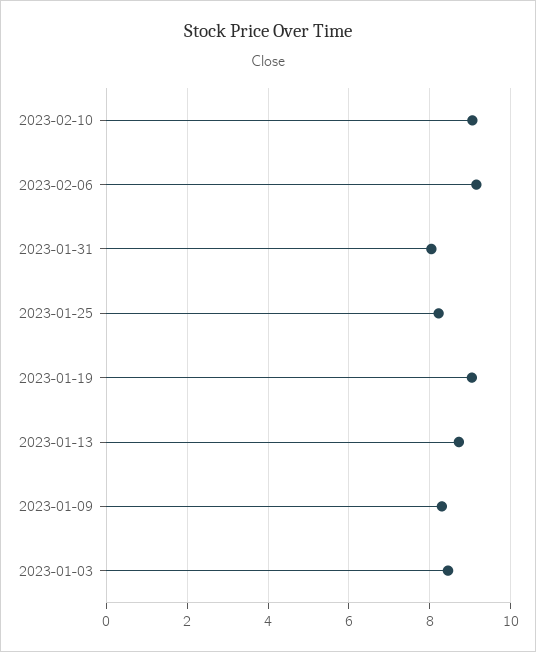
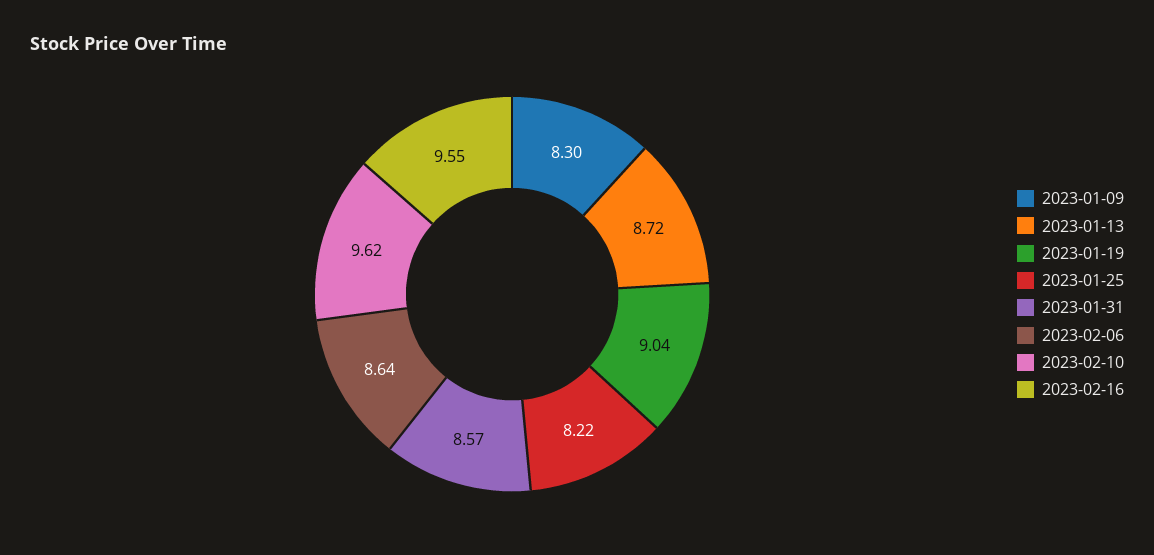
2023-02-10: 9 -> 9.62
2023-02-06: 9.2 -> 8.64
2023-01-31: 8 -> 8.57
2023-01-03: 8.4 -> none
2023-02-16: none -> 9.55

